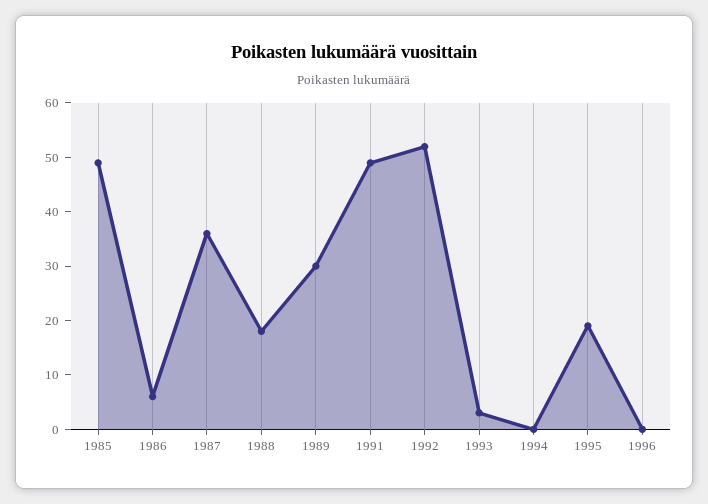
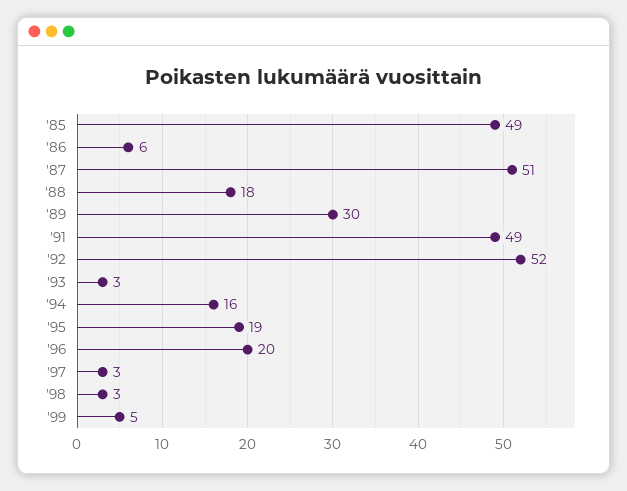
1987: 35 -> 51
1994: 0 -> 16
1996: 0 -> 20
'97: none -> 3
'98: none -> 3
'99: none -> 5

